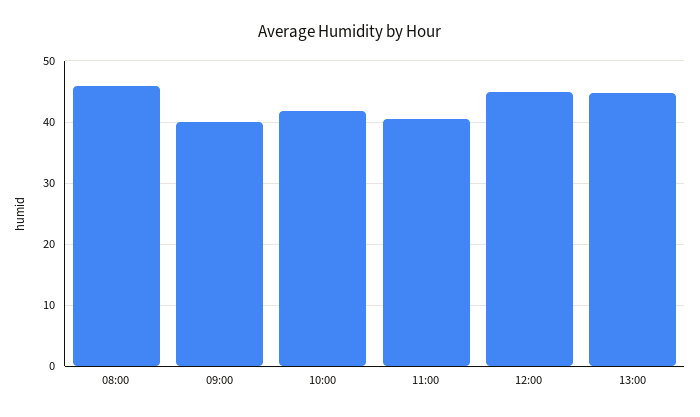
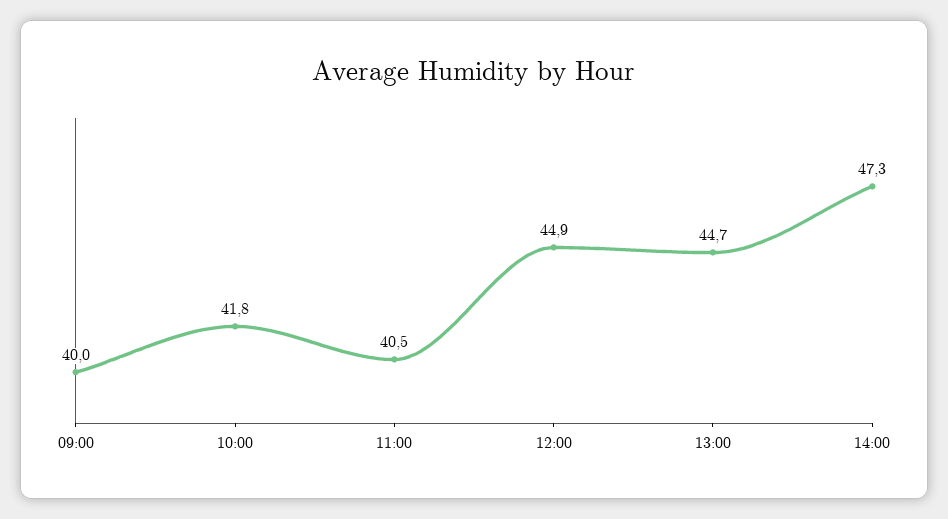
08:00: 46 -> none
14:00: none -> 47.3

